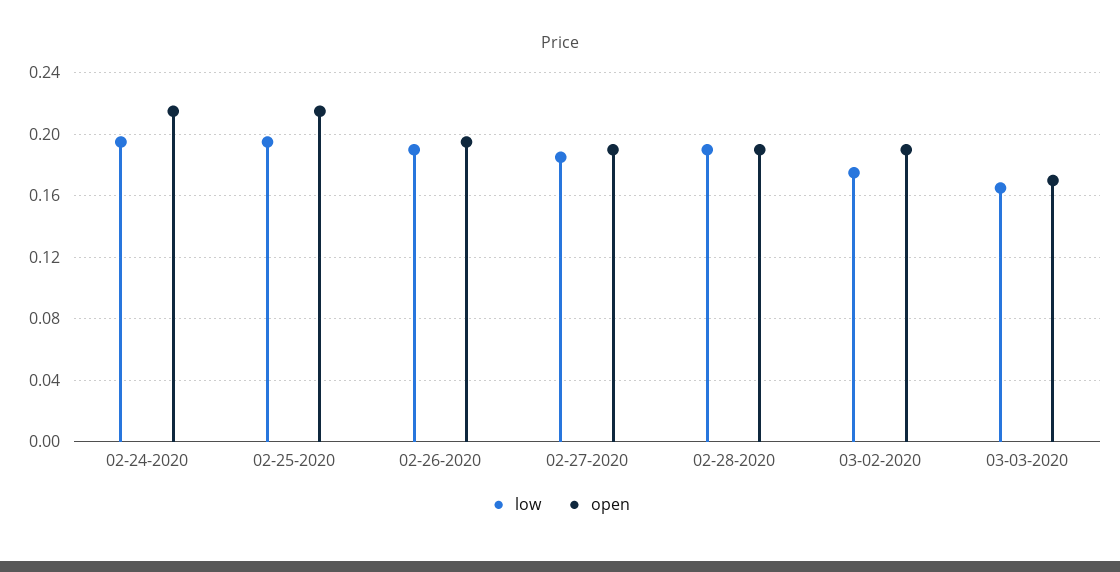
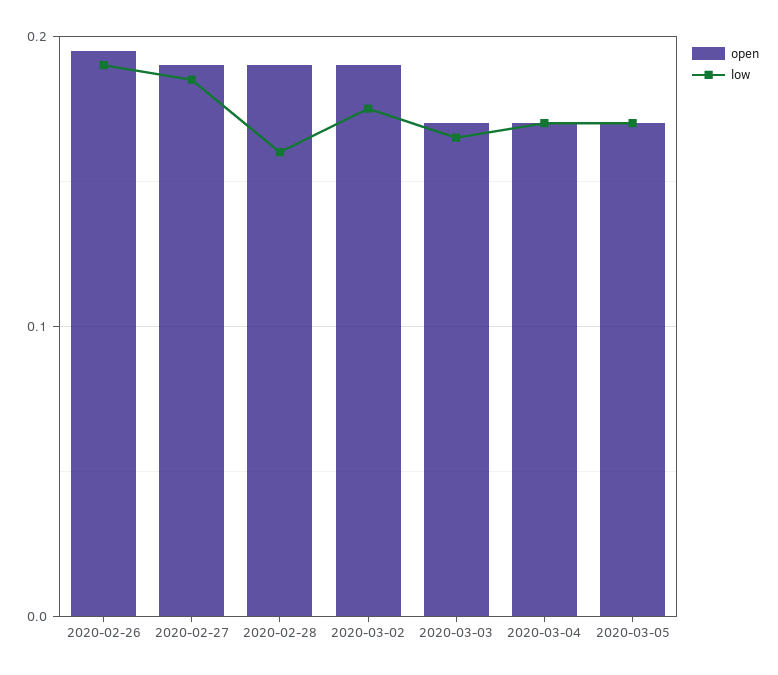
low, 02-24-2020: 0.195 -> none
open, 02-24-2020: 0.215 -> none
low, 02-25-2020: 0.195 -> none
open, 02-25-2020: 0.215 -> none
low, 02-28-2020: 0.19 -> 0.16
open, 2020-03-04: none -> 0.17
low, 2020-03-04: none -> 0.17
open, 2020-03-05: none -> 0.17
low, 2020-03-05: none -> 0.17

